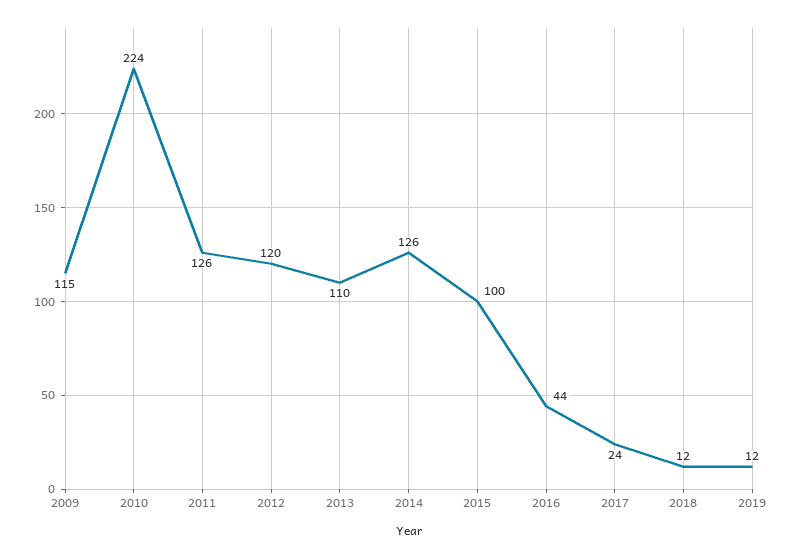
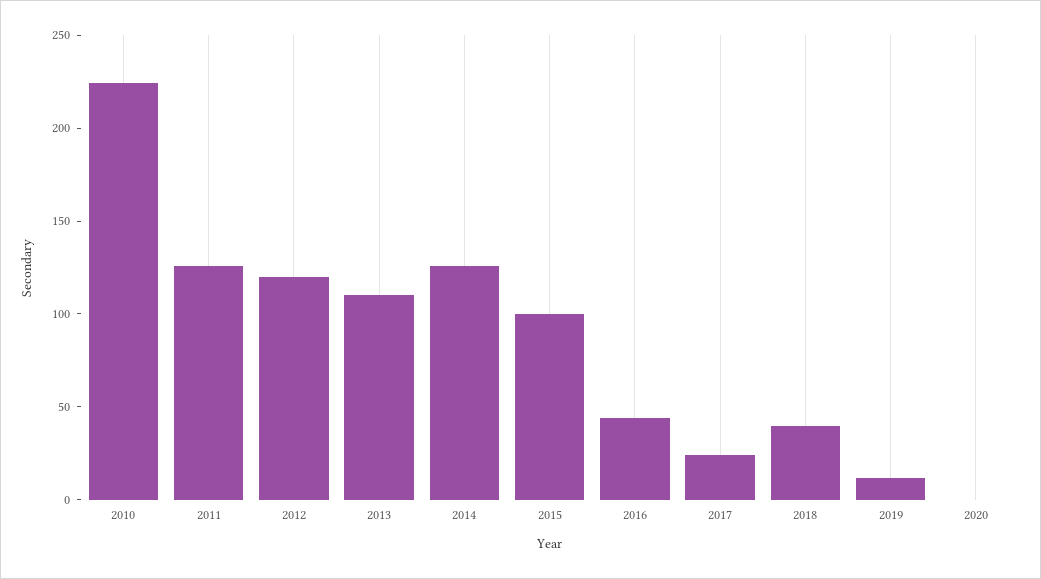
2009: 115 -> none
2018: 12 -> 40
2020: none -> 0

